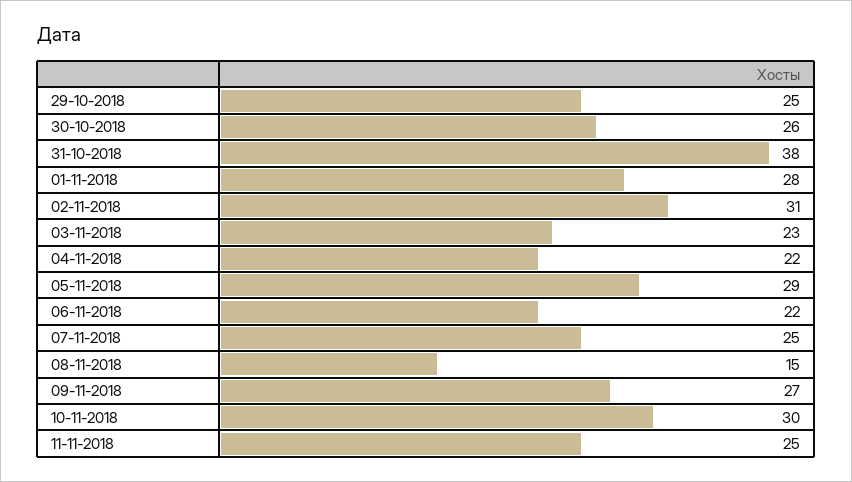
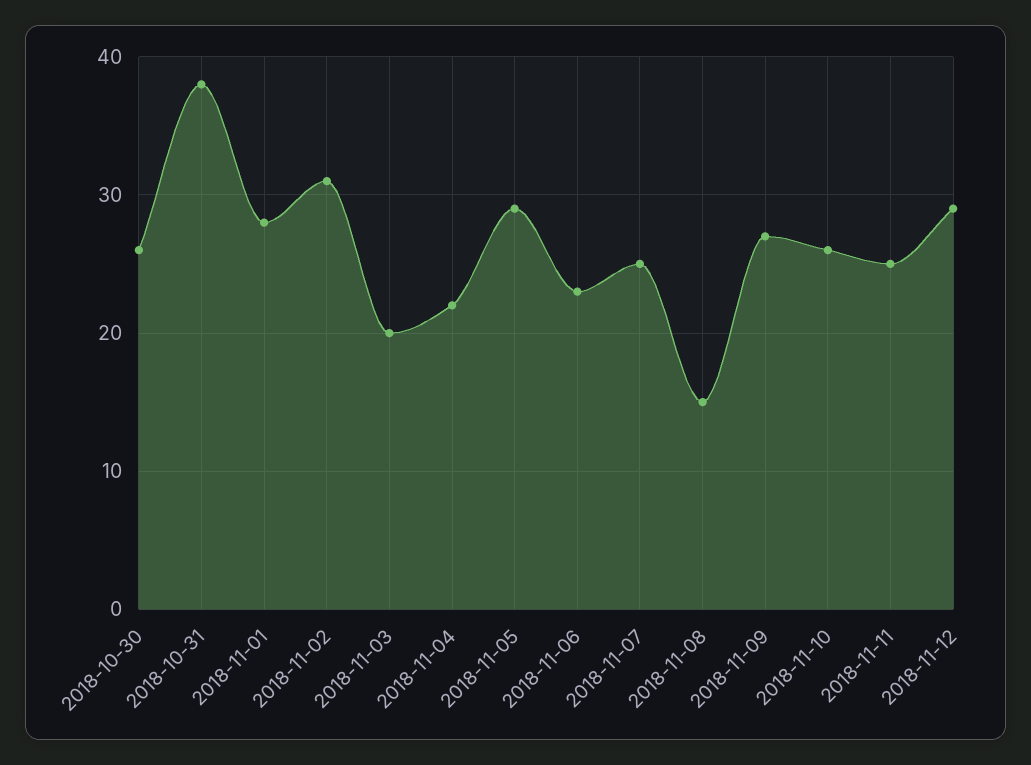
29-10-2018: 25 -> none
03-11-2018: 23 -> 20
06-11-2018: 22 -> 23
10-11-2018: 30 -> 26
2018-11-12: none -> 29

